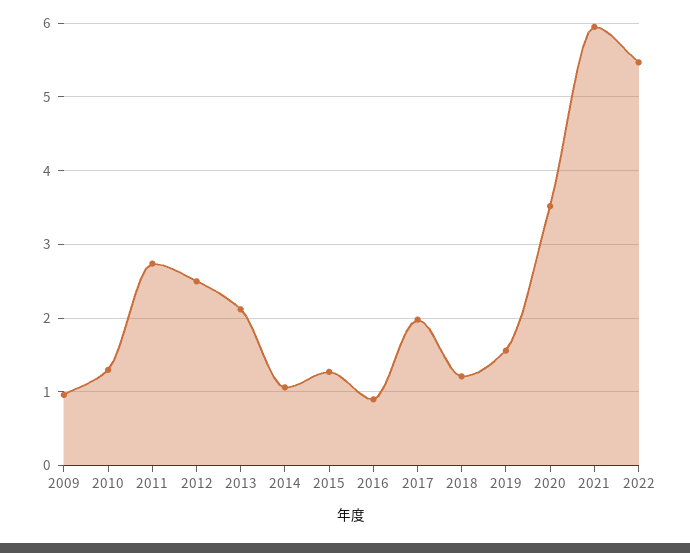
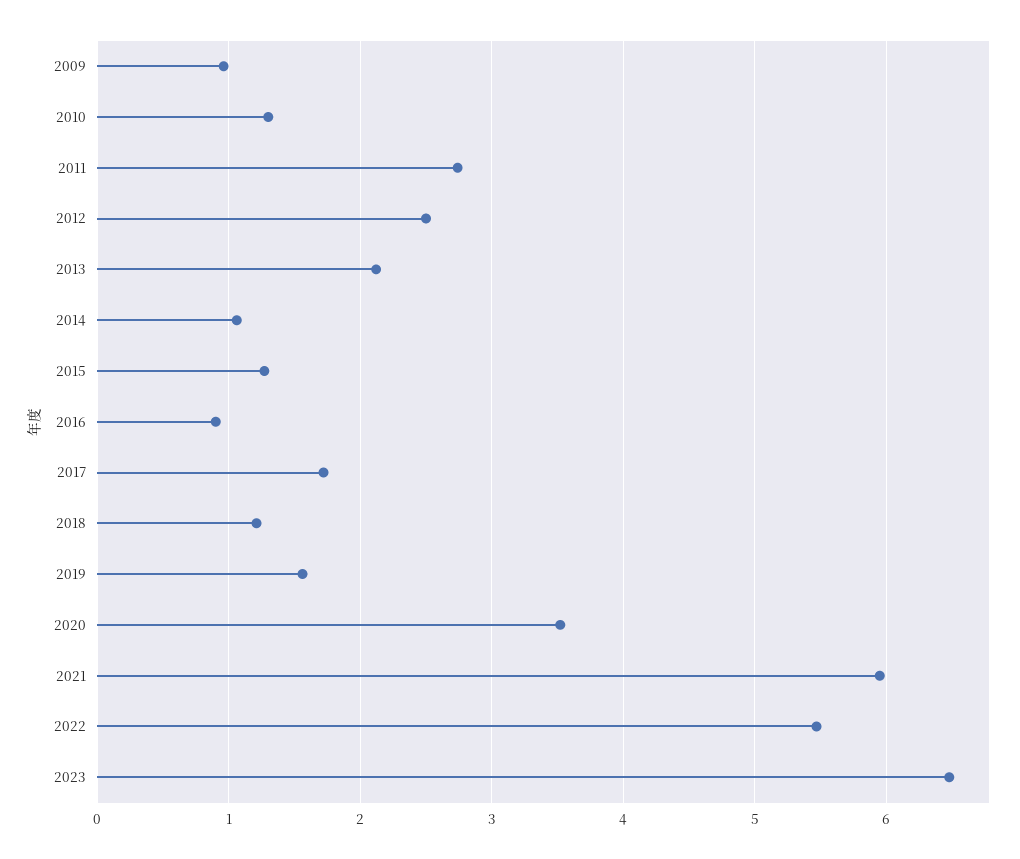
2017: 2 -> 1.7
2023: none -> 6.5

